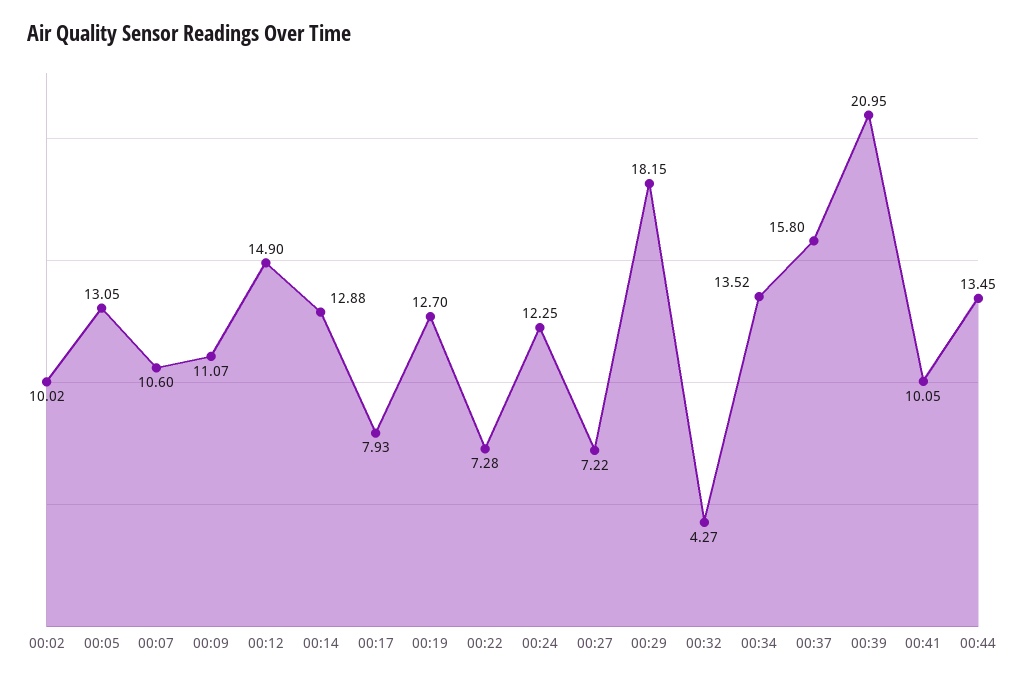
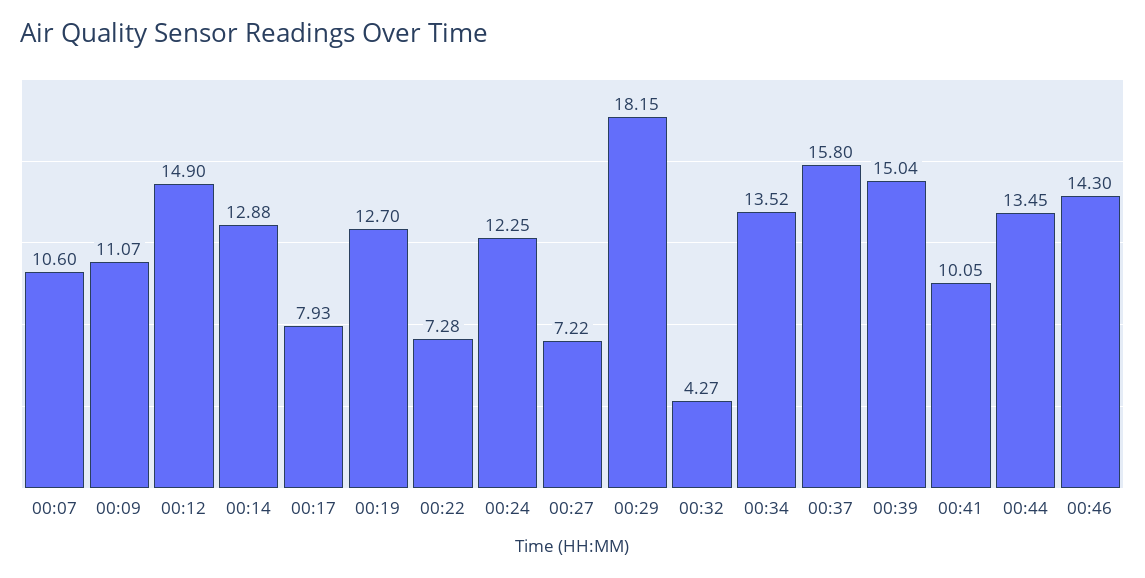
00:02: 10.02 -> none
00:05: 13.05 -> none
00:39: 20.95 -> 15.04
00:46: none -> 14.3

